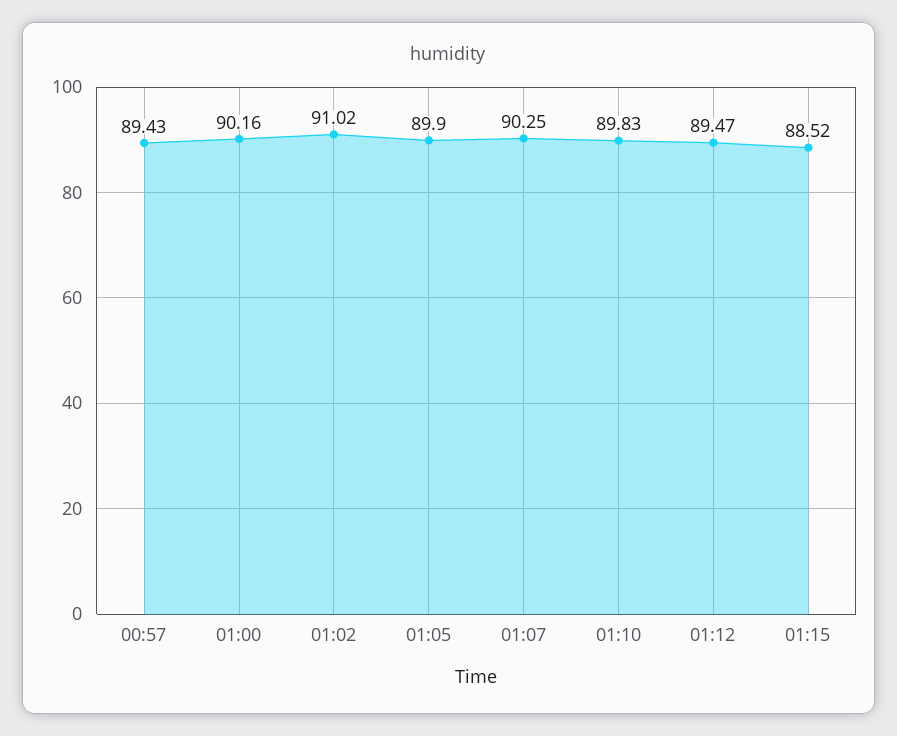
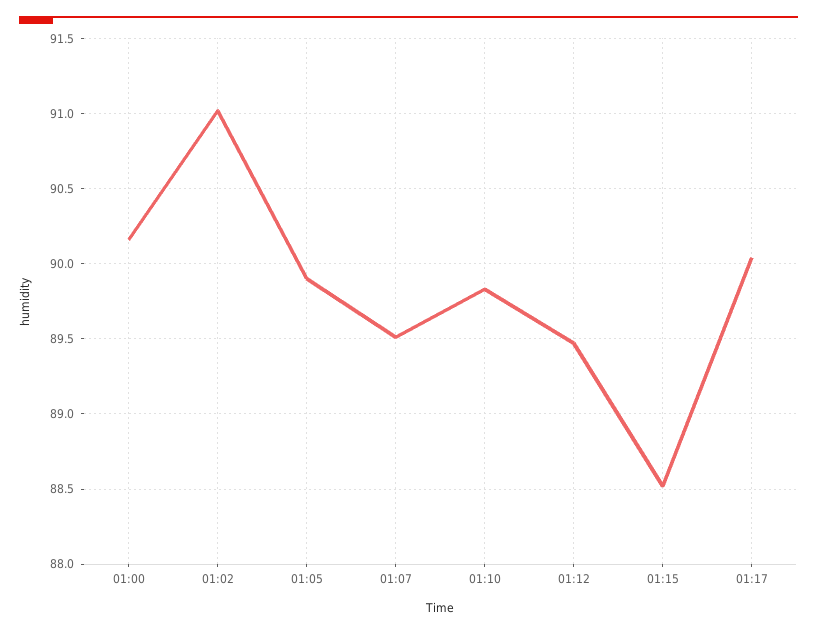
00:57: 89.43 -> none
01:07: 90.25 -> 89.5
01:17: none -> 90.05

